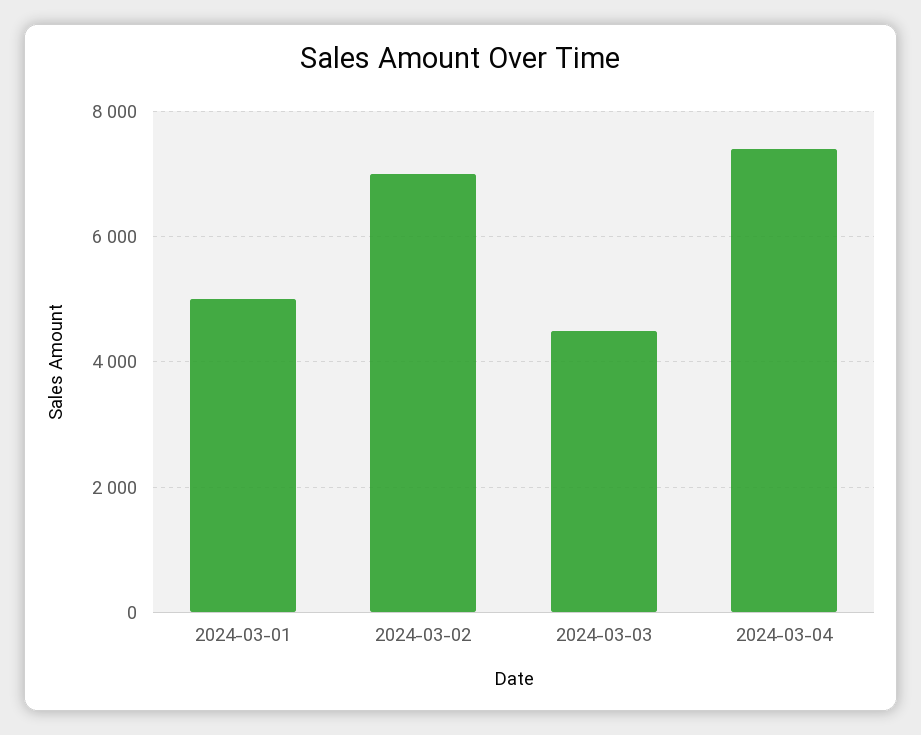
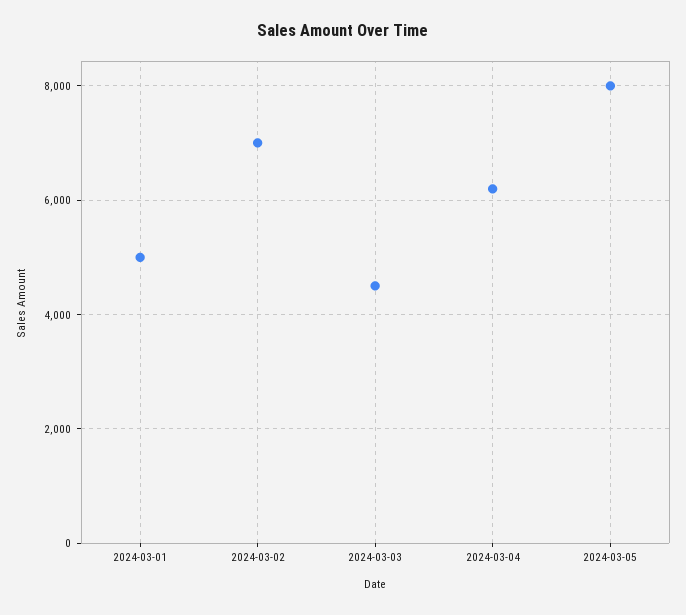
2024-03-04: 7400 -> 6200
2024-03-05: none -> 8000

